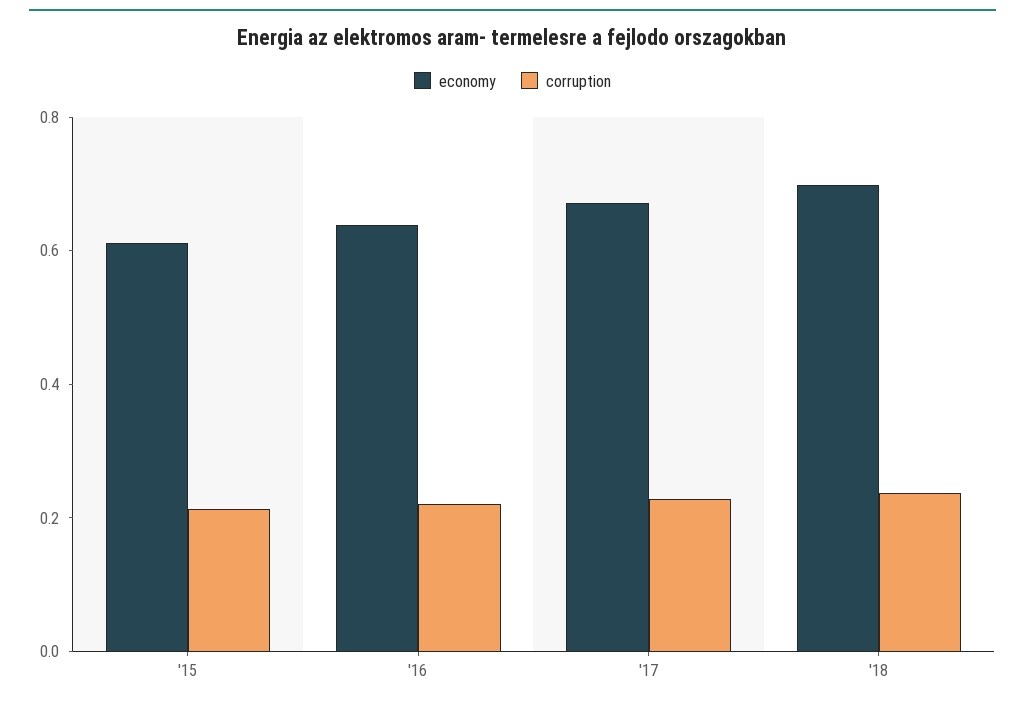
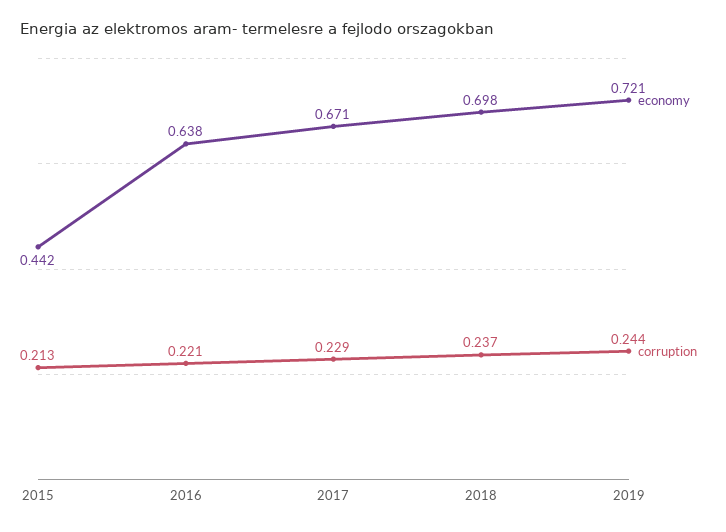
economy, '15: 0.6 -> 0.442
economy, 2019: none -> 0.721
corruption, 2019: none -> 0.244

